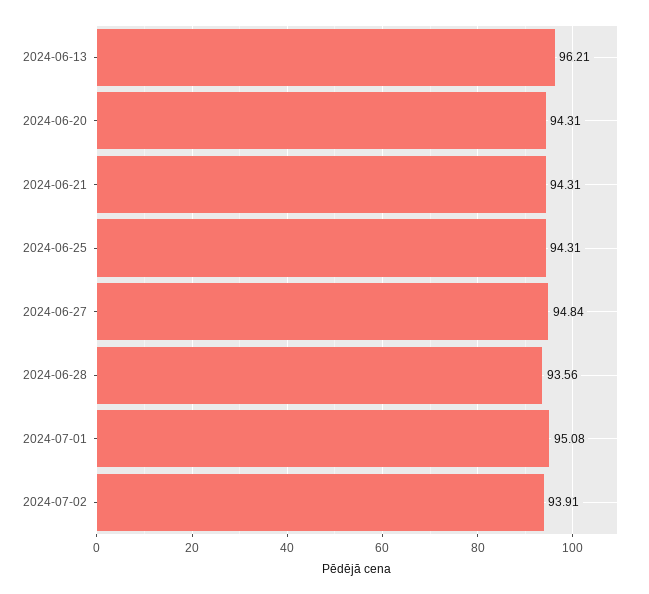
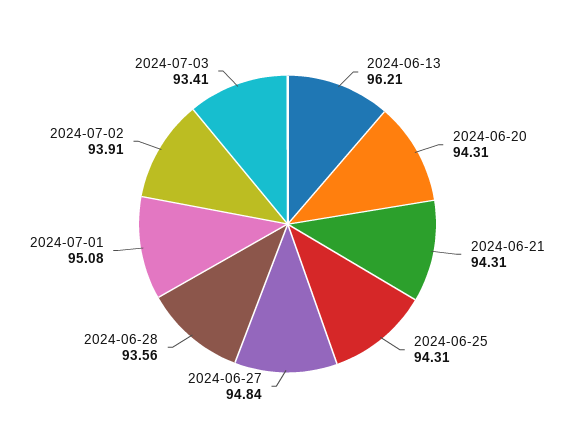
2024-07-03: none -> 93.41

